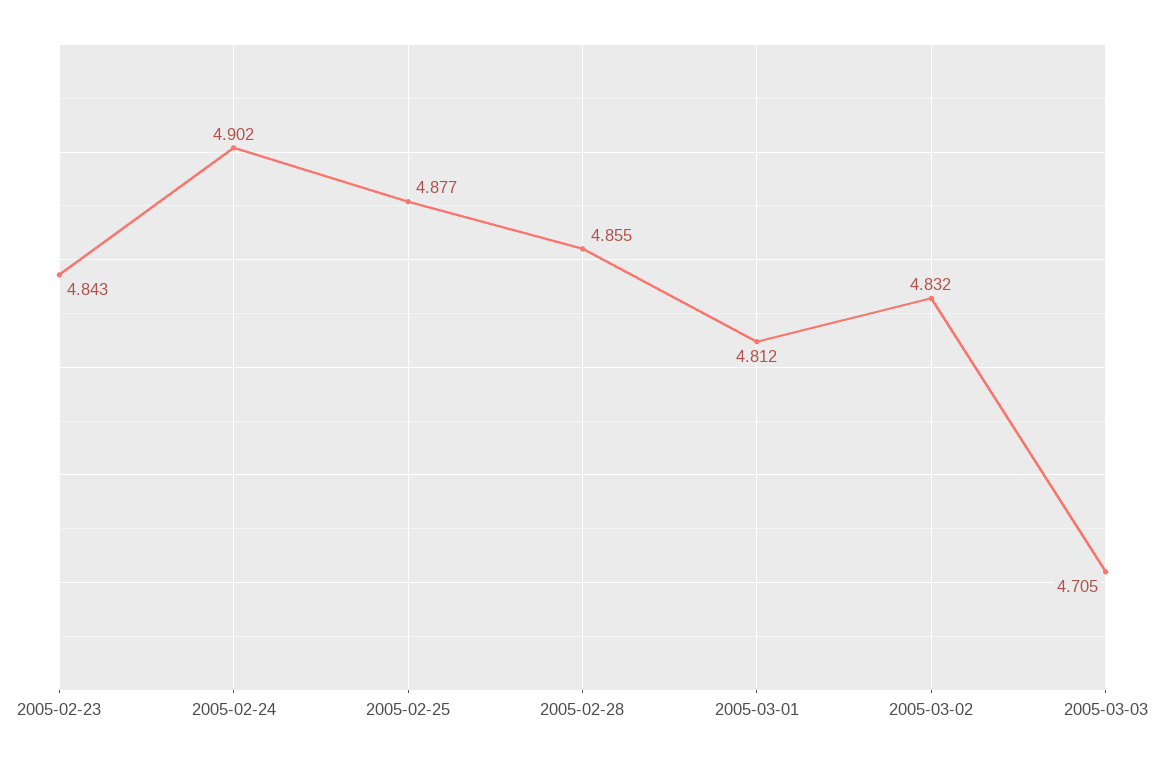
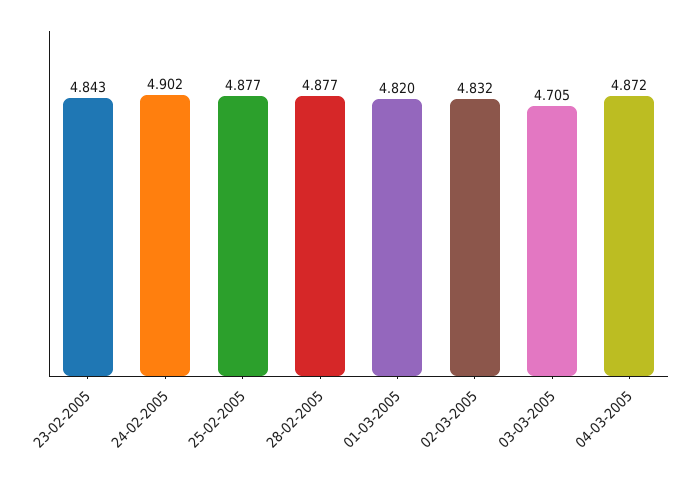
2005-02-28: 4.855 -> 4.877
2005-03-01: 4.812 -> 4.82
04-03-2005: none -> 4.872

